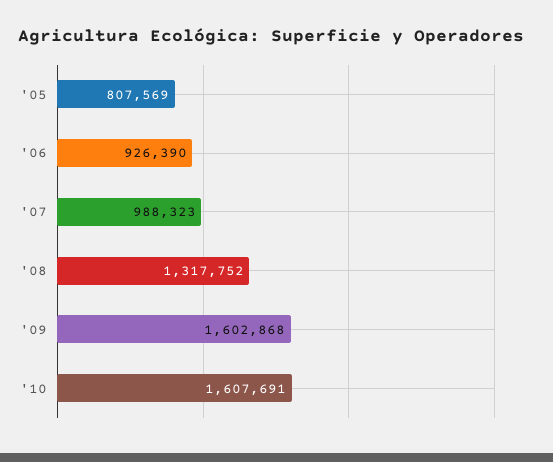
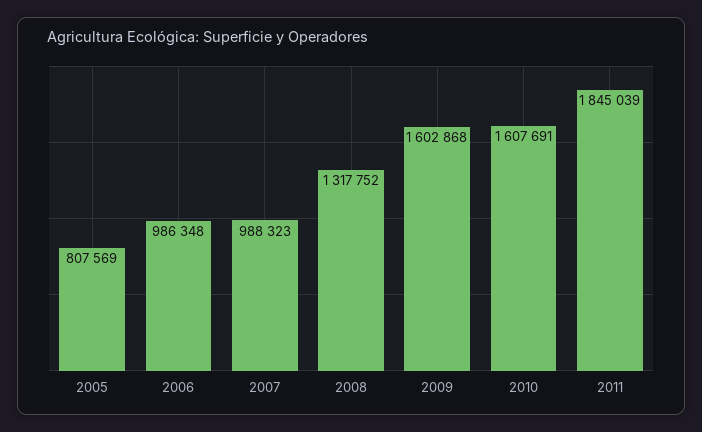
'06: 926390 -> 986348
2011: none -> 1845039

